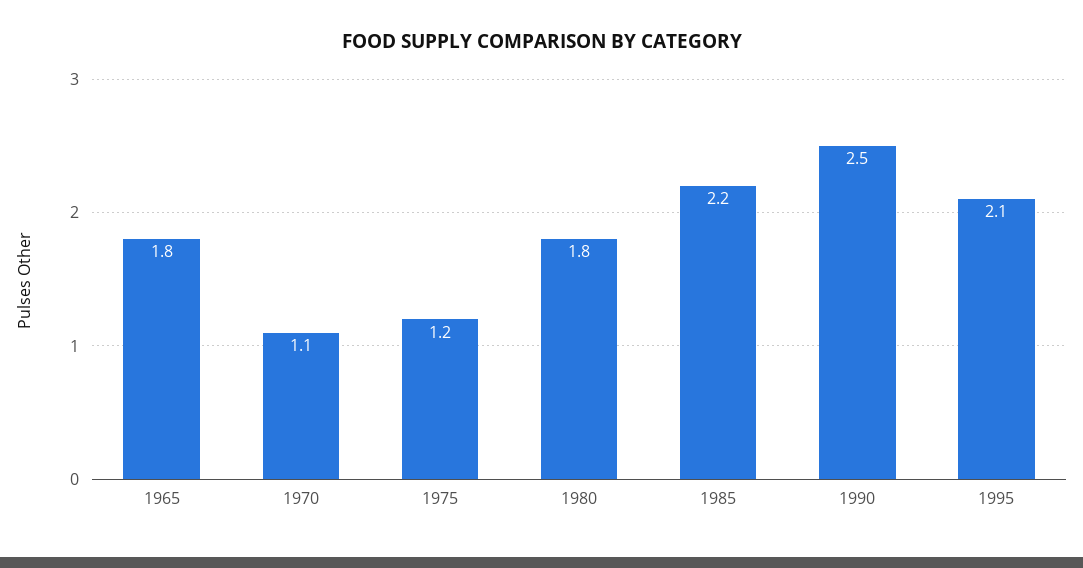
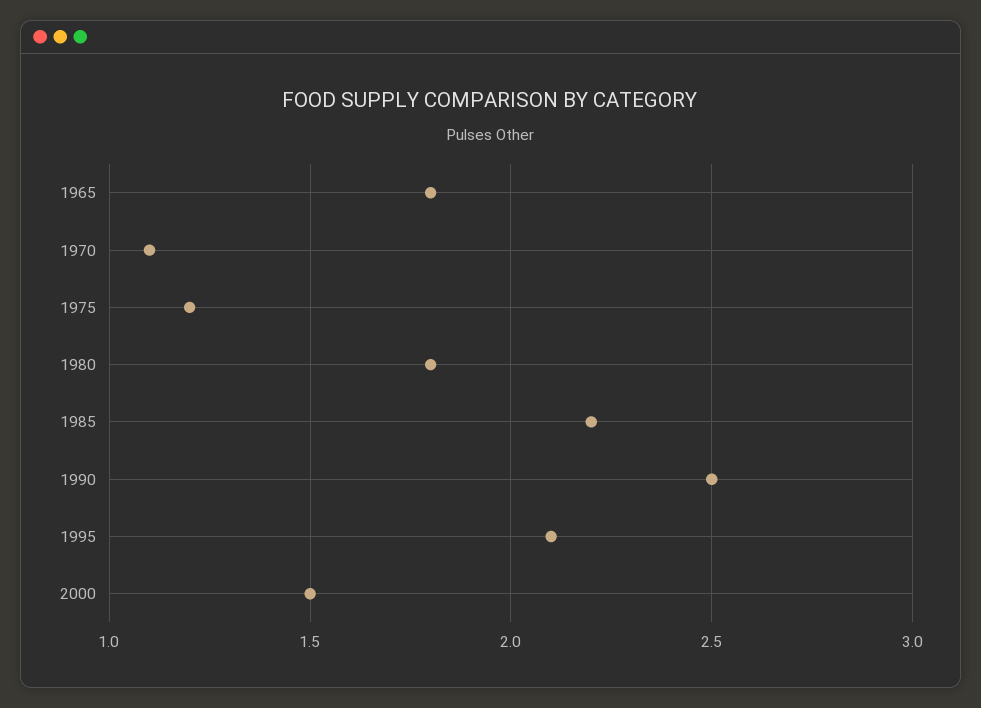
2000: none -> 1.5

